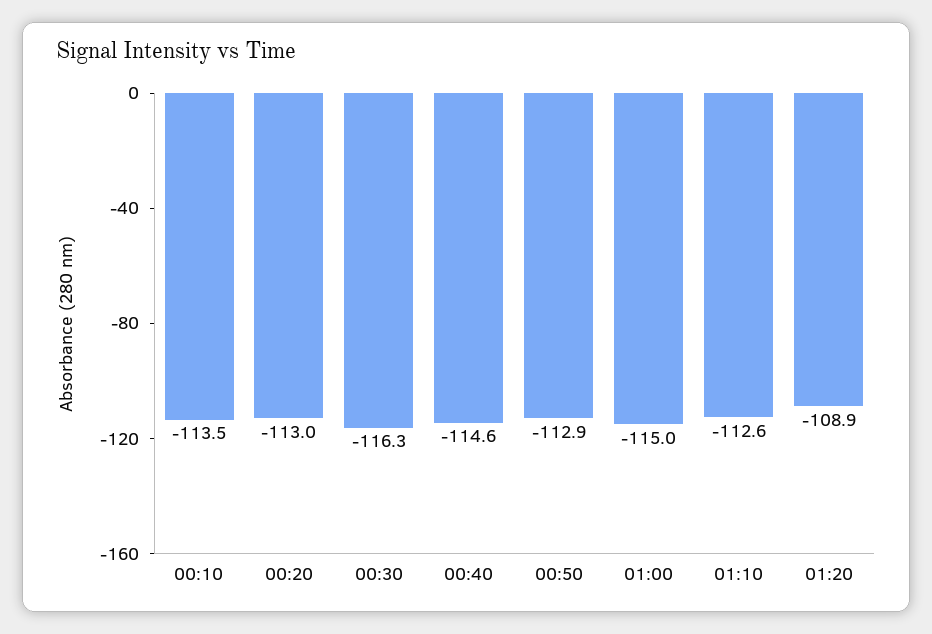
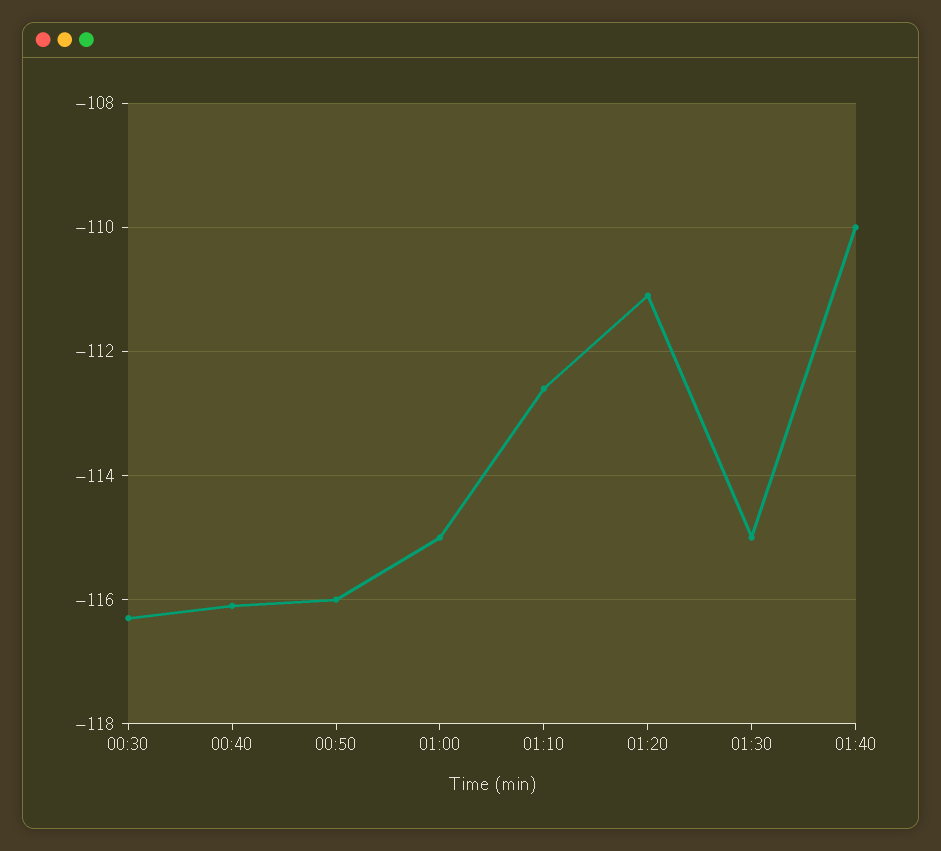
00:10: -113.5 -> none
00:20: -113 -> none
00:40: -114.6 -> -116
00:50: -112.9 -> -116
01:20: -108.9 -> -111
01:30: none -> -115
01:40: none -> -110

